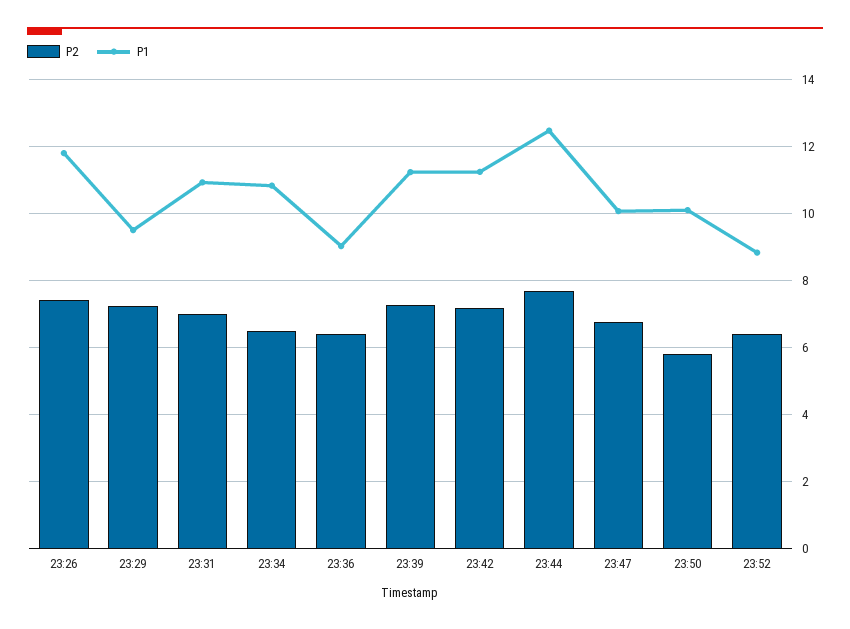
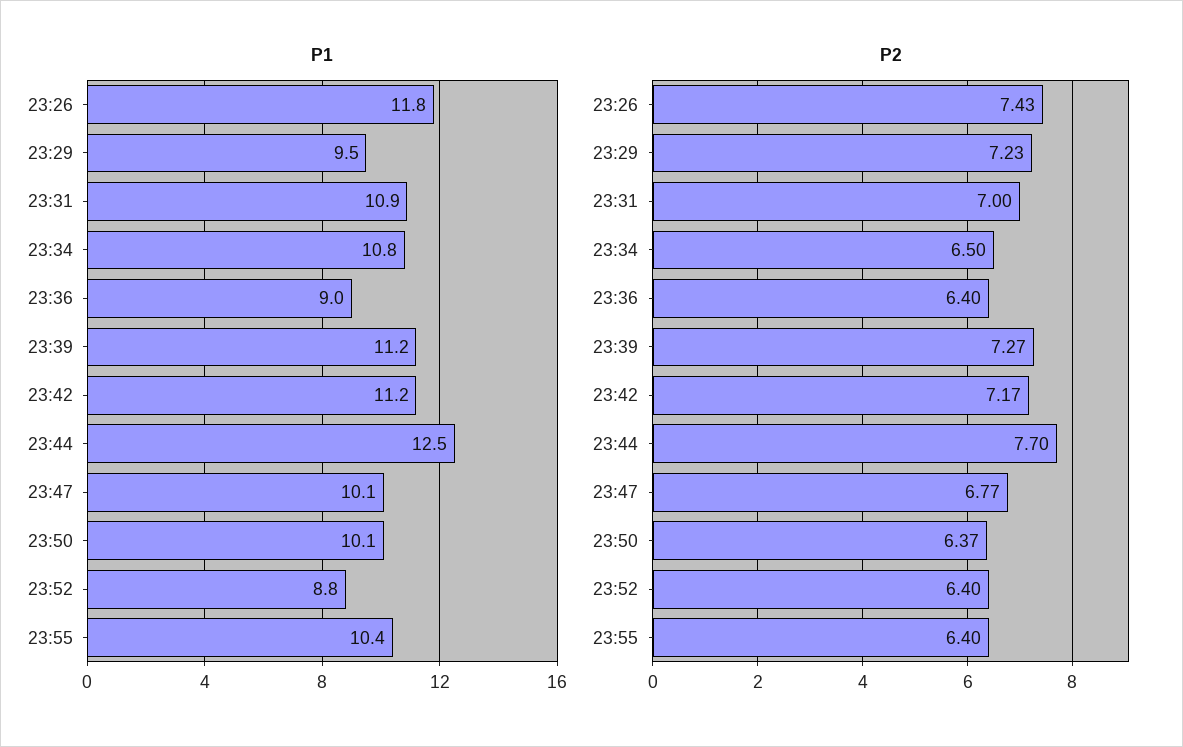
P2, 23:50: 5.8 -> 6.37
P1, 23:55: none -> 10.4
P2, 23:55: none -> 6.4

